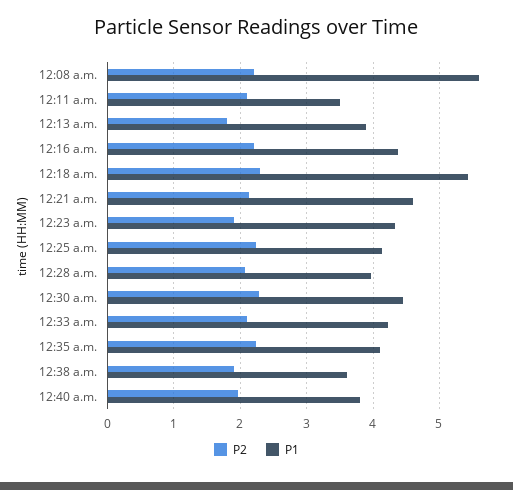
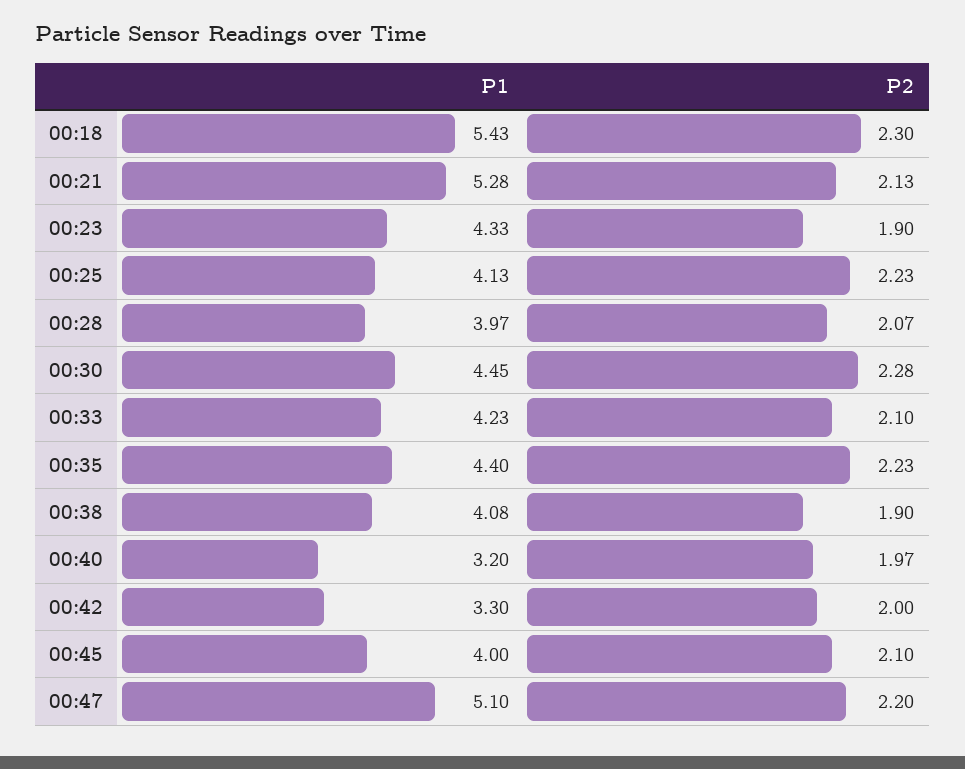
P2, 12:08 a.m.: 2.2 -> none
P1, 12:08 a.m.: 5.6 -> none
P2, 12:11 a.m.: 2.1 -> none
P1, 12:11 a.m.: 3.5 -> none
P2, 12:13 a.m.: 1.8 -> none
P1, 12:13 a.m.: 3.9 -> none
P2, 12:16 a.m.: 2.2 -> none
P1, 12:16 a.m.: 4.4 -> none
P1, 12:21 a.m.: 4.6 -> 5.28
P1, 12:35 a.m.: 4.1 -> 4.4
P1, 12:38 a.m.: 3.6 -> 4.08
P1, 12:40 a.m.: 3.8 -> 3.2
P1, 00:42: none -> 3.3
P2, 00:42: none -> 2
P1, 00:45: none -> 4
P2, 00:45: none -> 2.1
P1, 00:47: none -> 5.1
P2, 00:47: none -> 2.2

